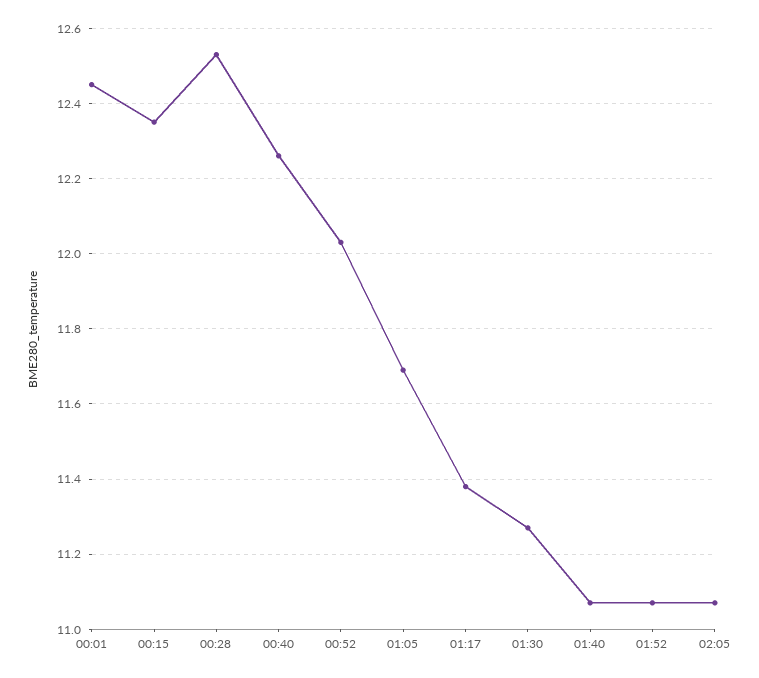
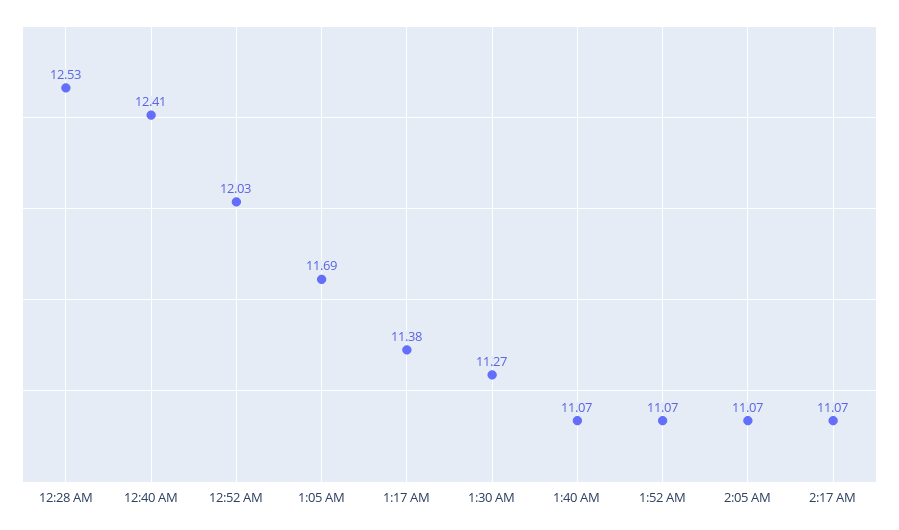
00:01: 12.45 -> none
00:15: 12.35 -> none
00:40: 12.25 -> 12.41
2:17 AM: none -> 11.07

